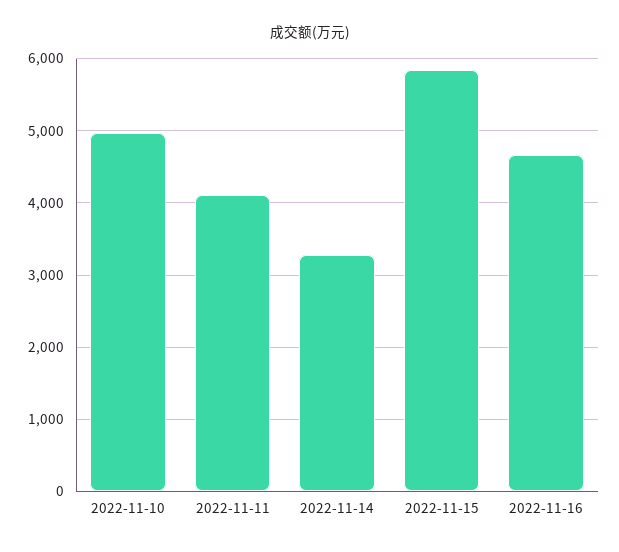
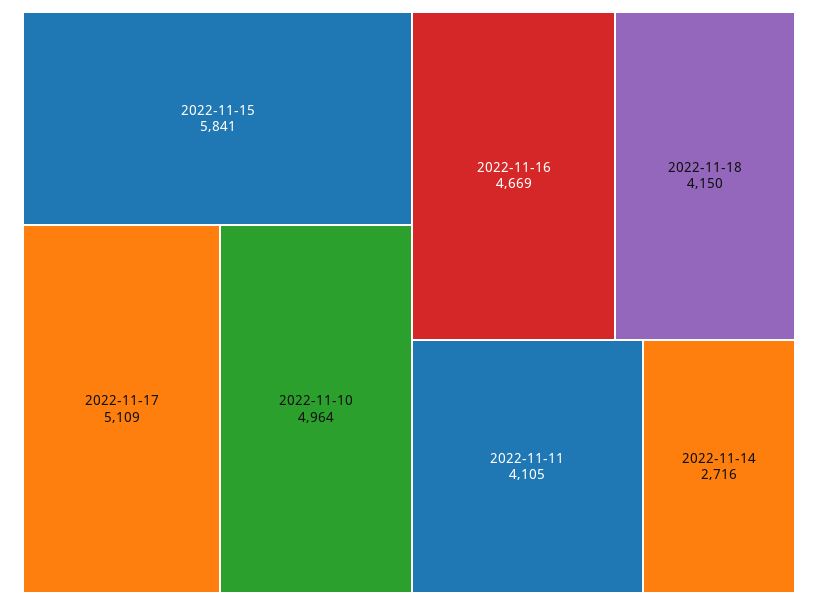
2022-11-14: 3300 -> 2716
2022-11-17: none -> 5109
2022-11-18: none -> 4150

